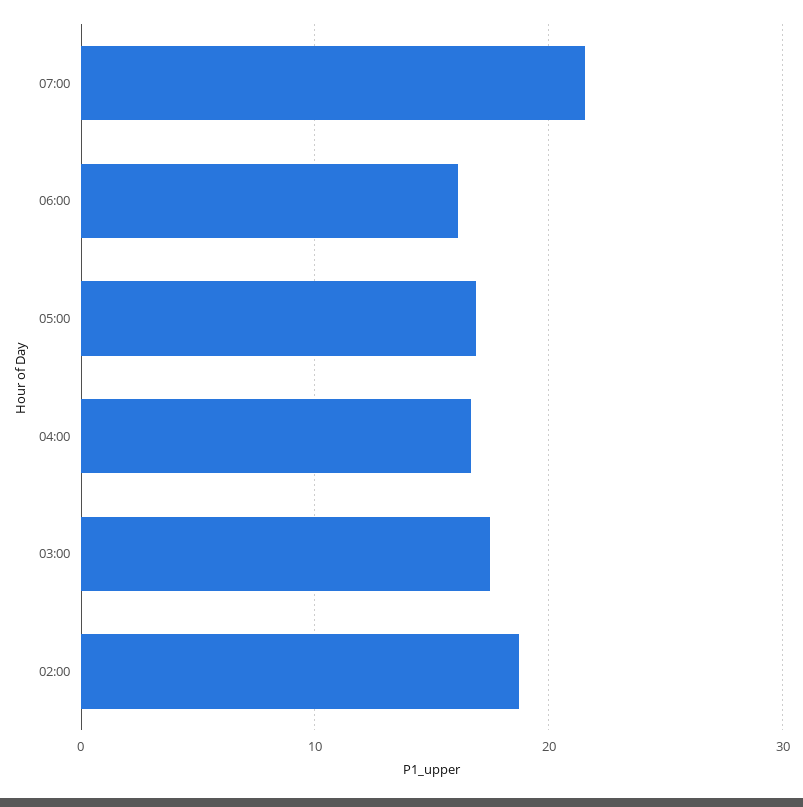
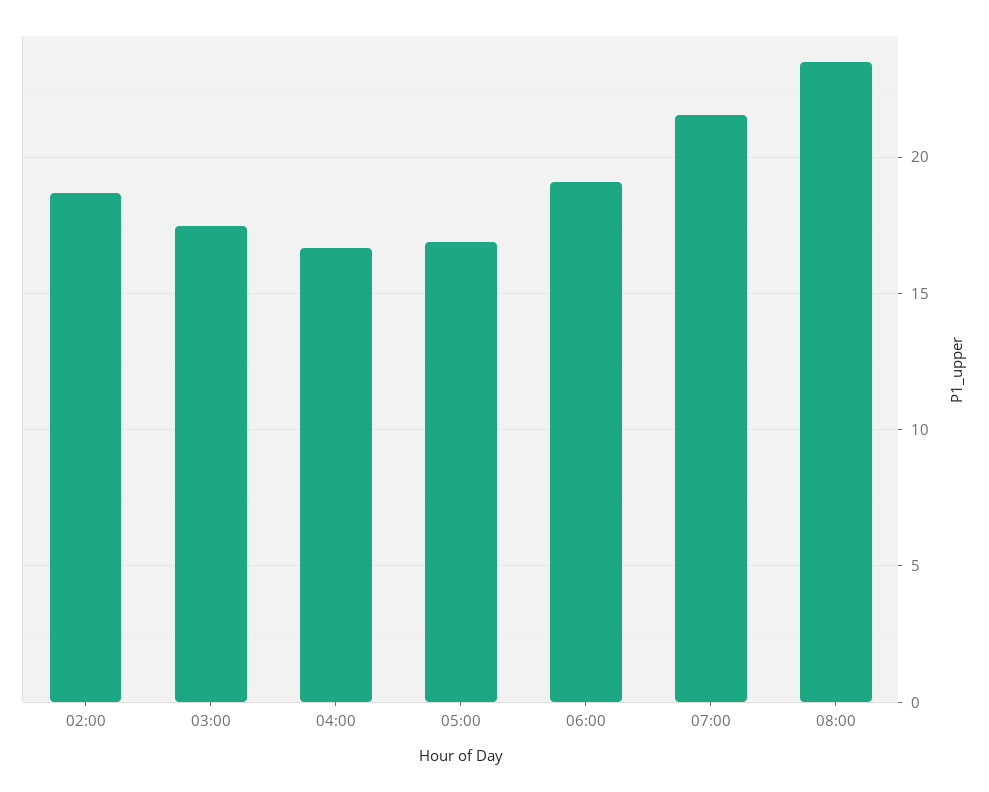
06:00: 16 -> 19
08:00: none -> 23.5

